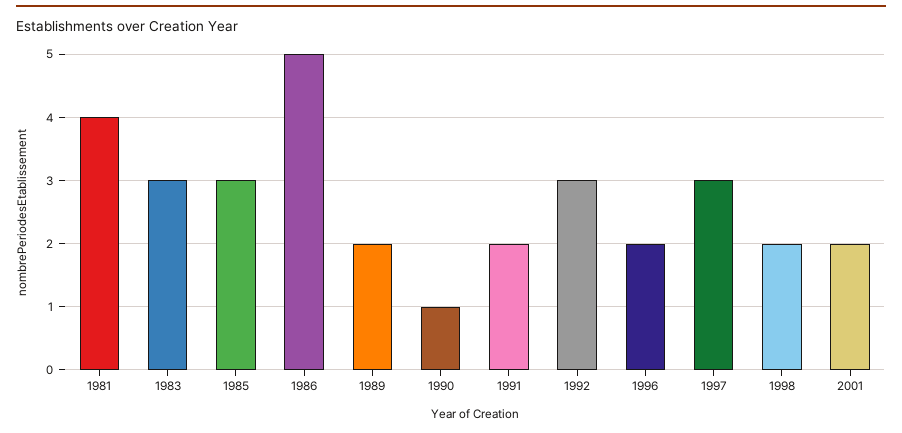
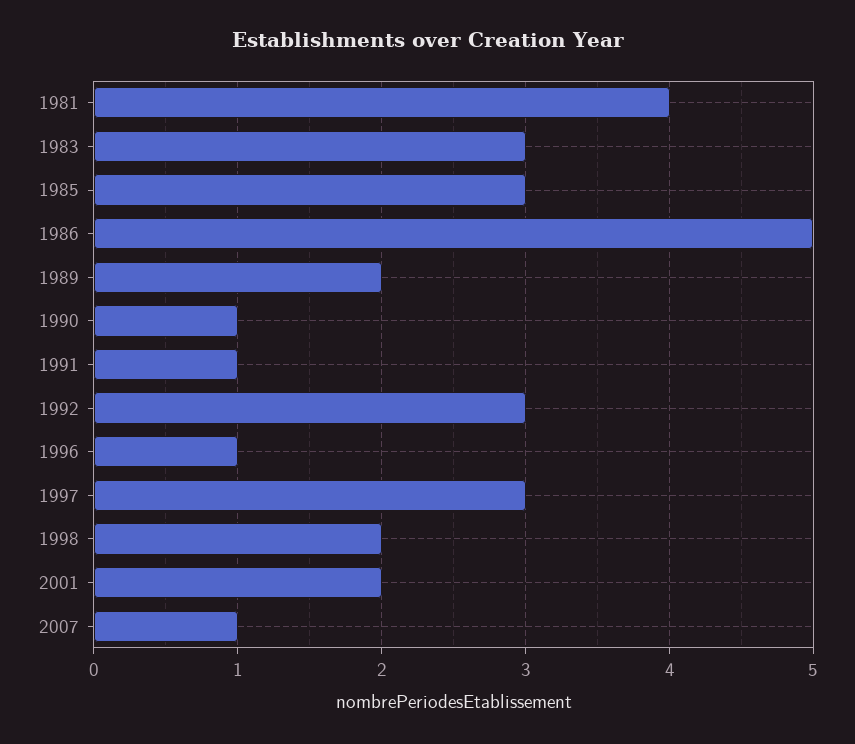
1991: 2 -> 1
1996: 2 -> 1
2007: none -> 1

